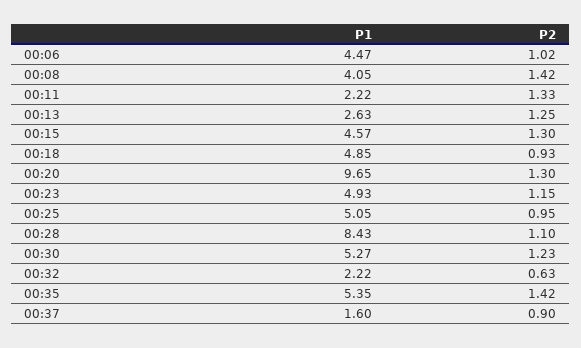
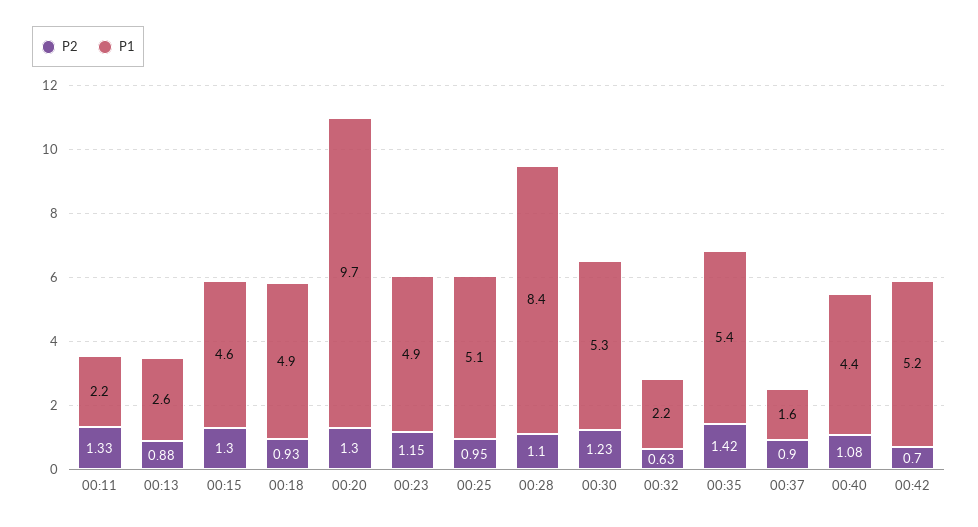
P1, 00:06: 4.47 -> none
P2, 00:06: 1.02 -> none
P1, 00:08: 4.05 -> none
P2, 00:08: 1.42 -> none
P2, 00:13: 1.25 -> 0.88
P2, 00:40: none -> 1.08
P1, 00:40: none -> 4.4
P2, 00:42: none -> 0.7
P1, 00:42: none -> 5.2

